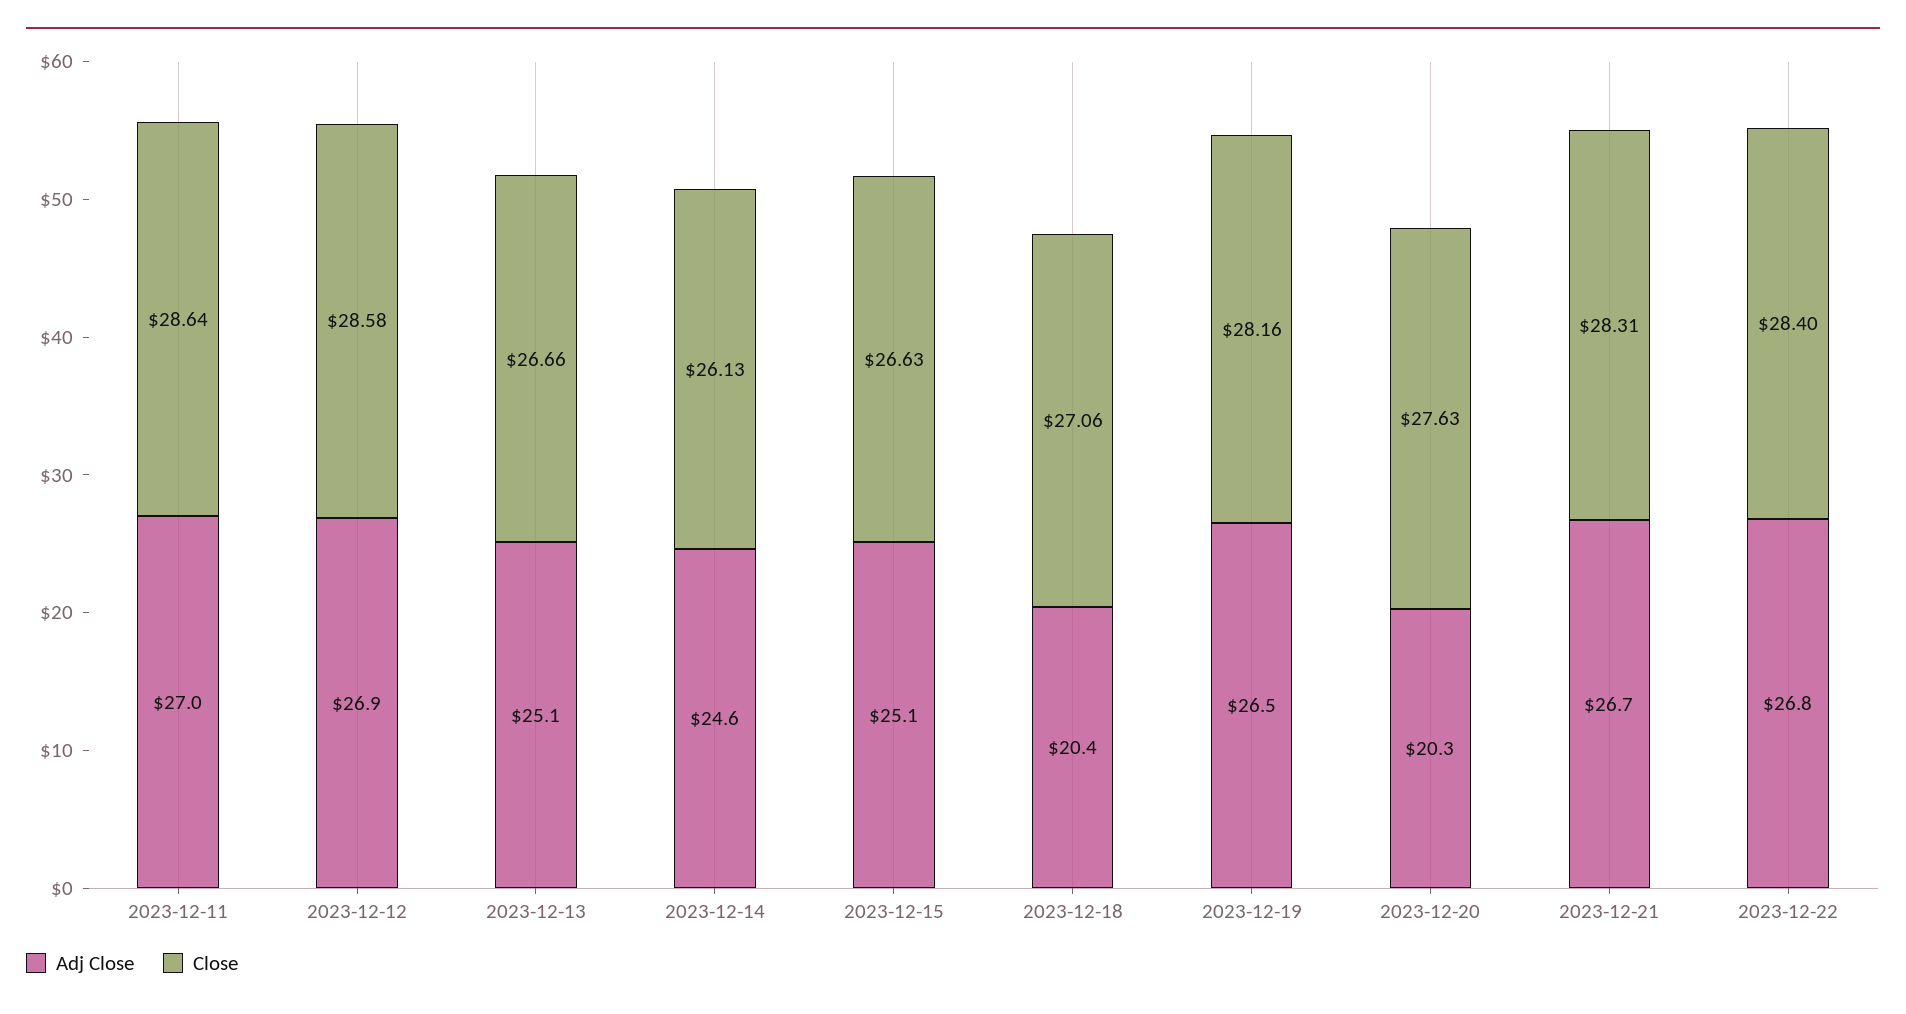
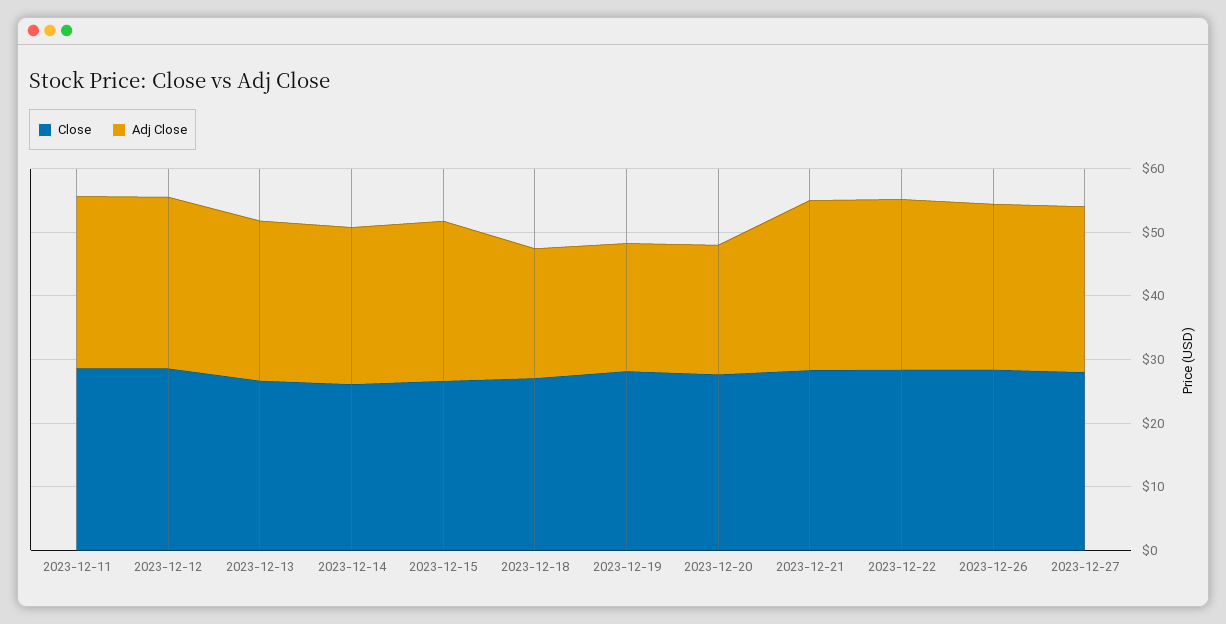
Adj Close, 2023-12-19: 26.5 -> 20
Close, 2023-12-26: none -> 28
Adj Close, 2023-12-26: none -> 26
Close, 2023-12-27: none -> 28
Adj Close, 2023-12-27: none -> 26

